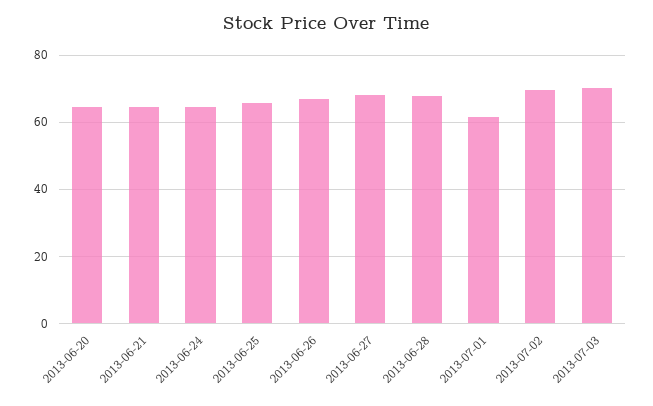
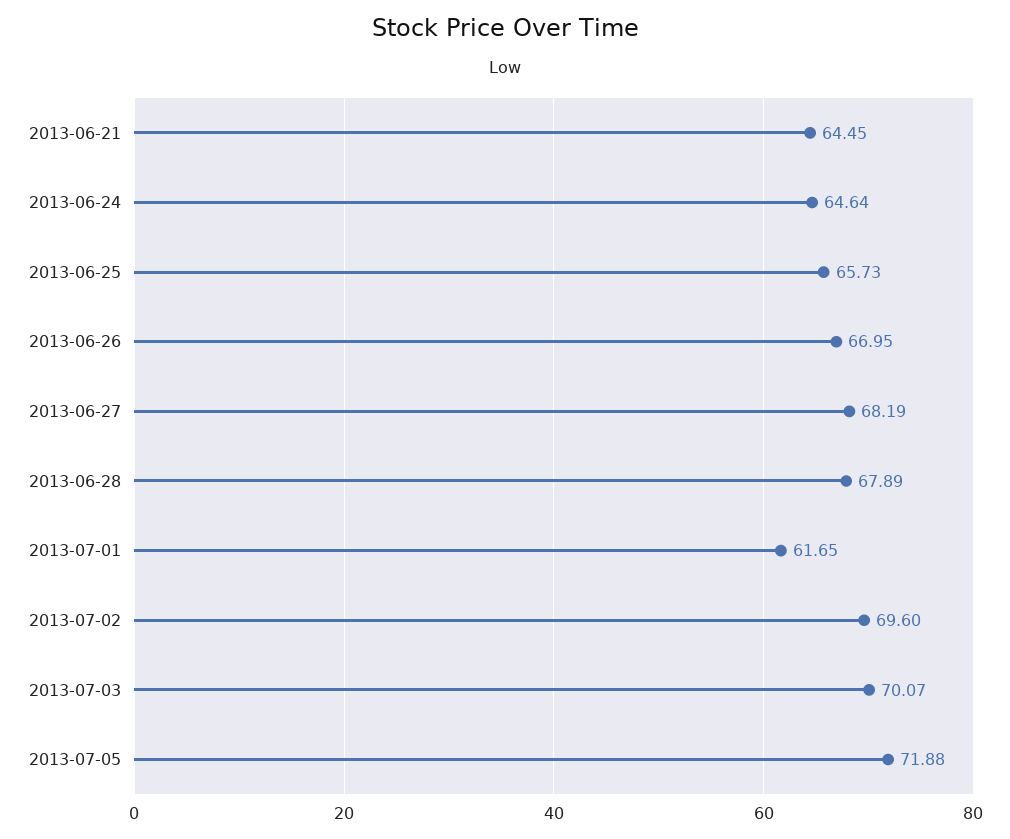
2013-06-20: 64 -> none
2013-07-05: none -> 71.88

